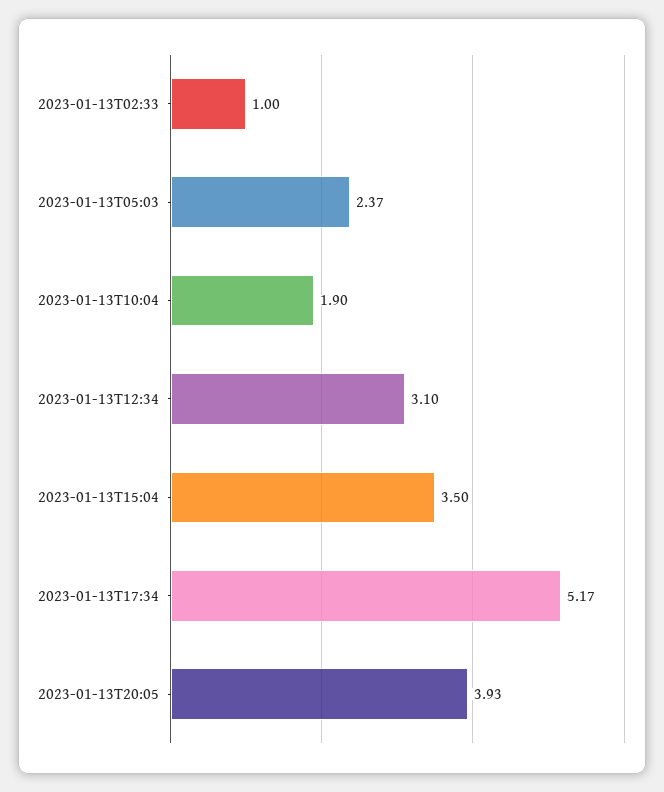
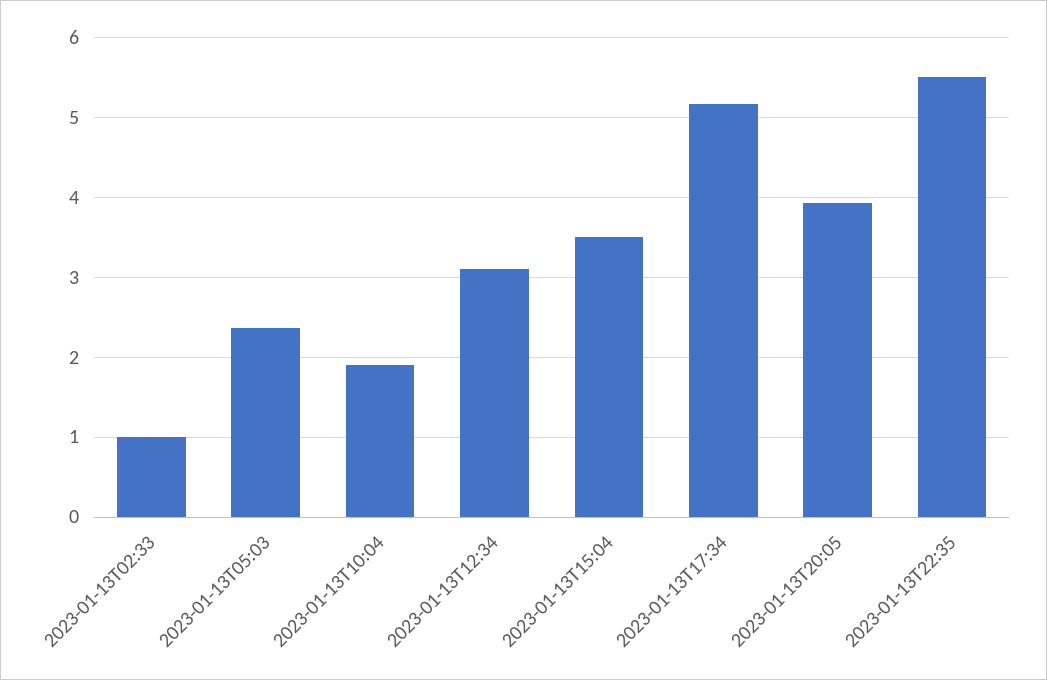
2023-01-13T22:35: none -> 5.5

